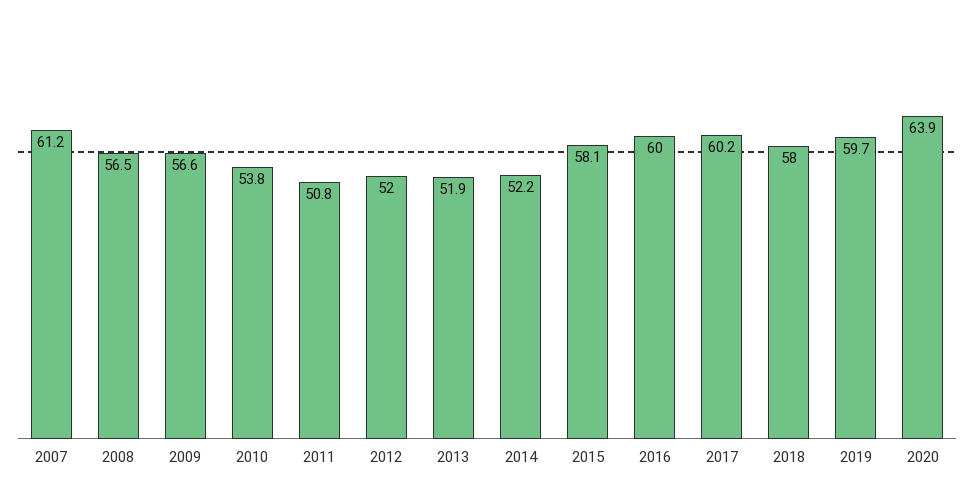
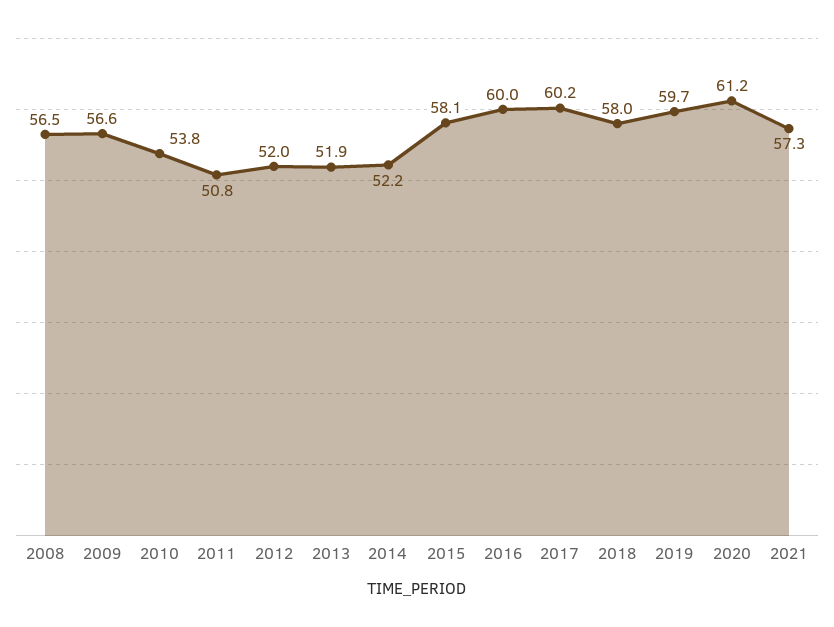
2007: 61.2 -> none
2020: 63.9 -> 61.2
2021: none -> 57.3

